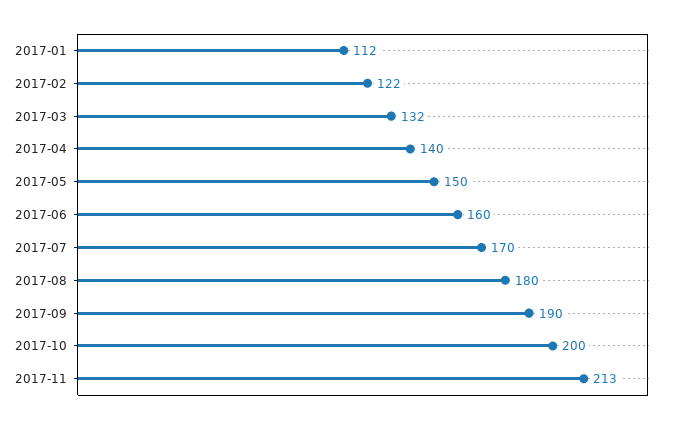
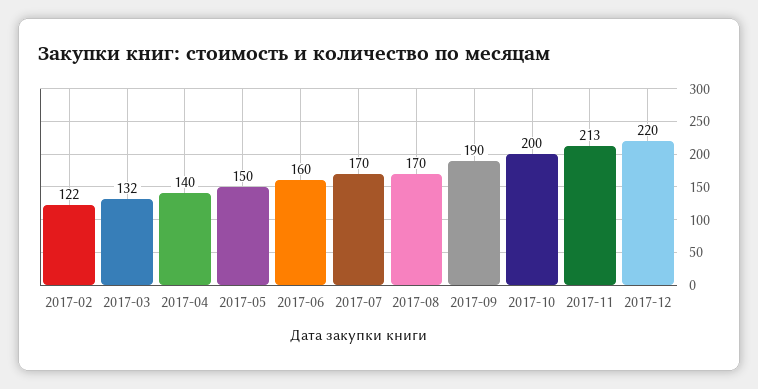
2017-01: 112 -> none
2017-08: 180 -> 170
2017-12: none -> 220

